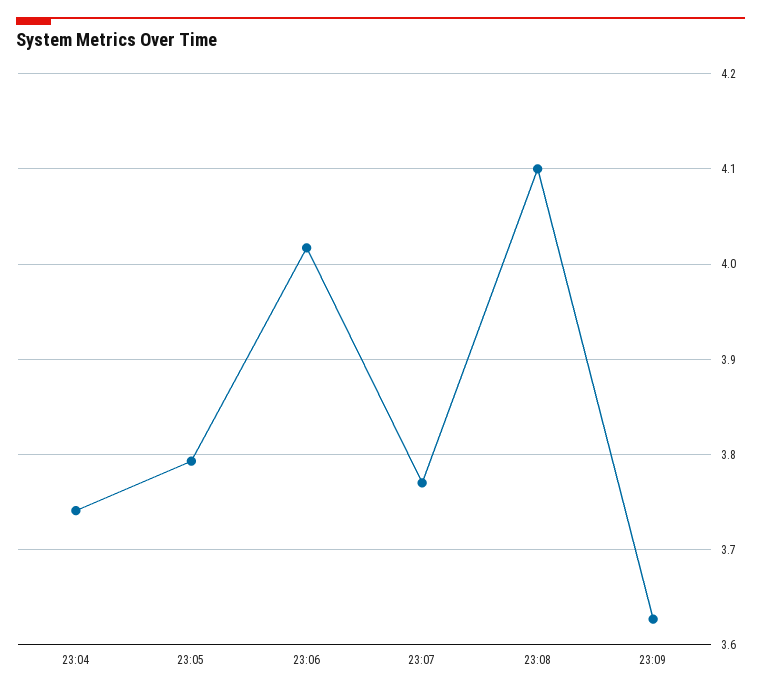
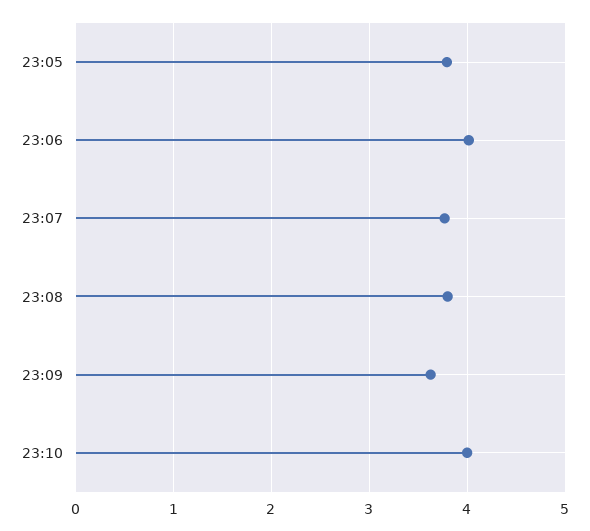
23:04: 3.74 -> none
23:08: 4.1 -> 3.8
23:10: none -> 4

